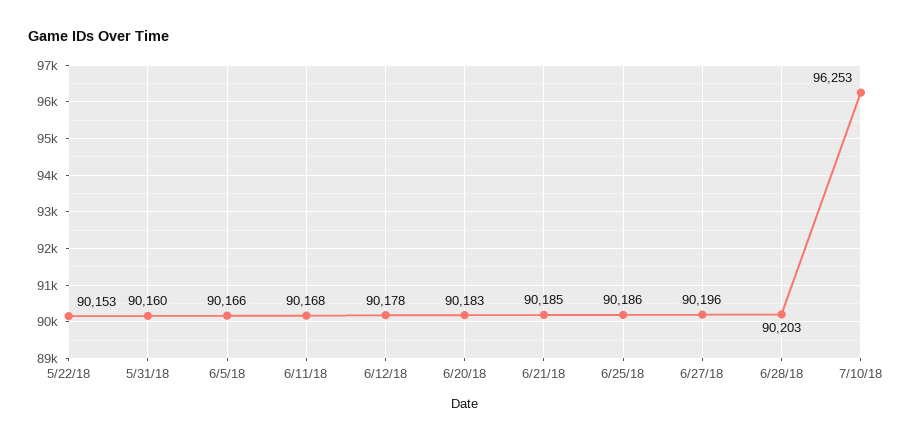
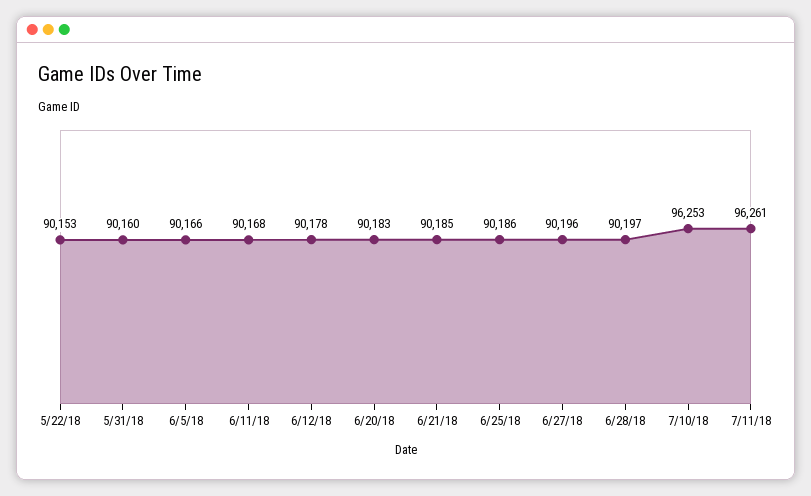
6/28/18: 90203 -> 90197
7/11/18: none -> 96261

